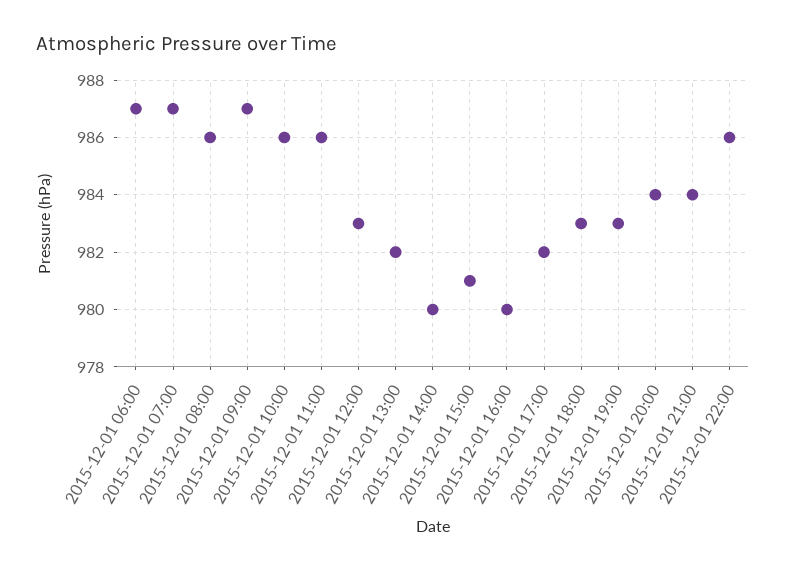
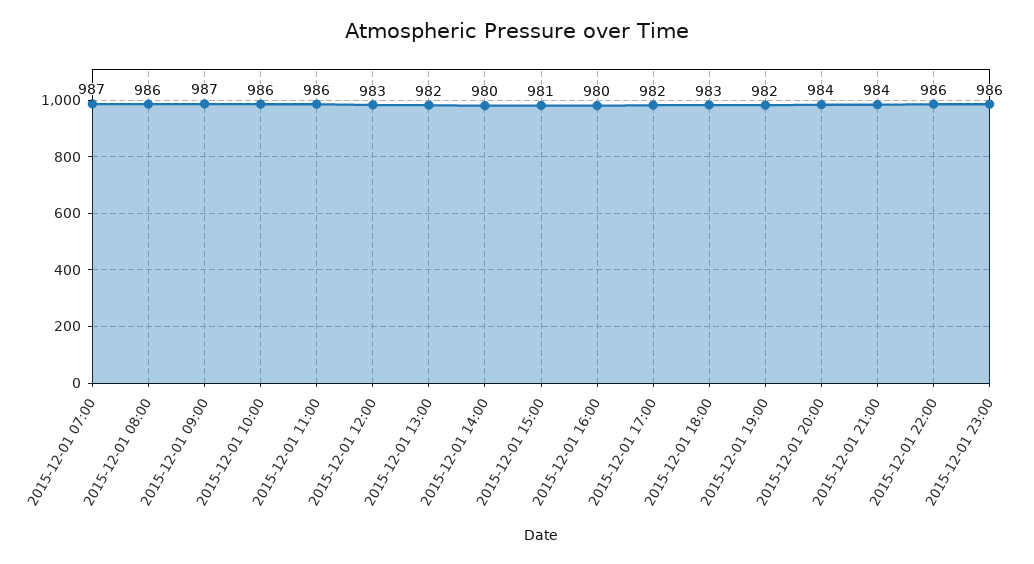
2015-12-01 06:00: 987 -> none
2015-12-01 19:00: 983 -> 982
2015-12-01 23:00: none -> 986

